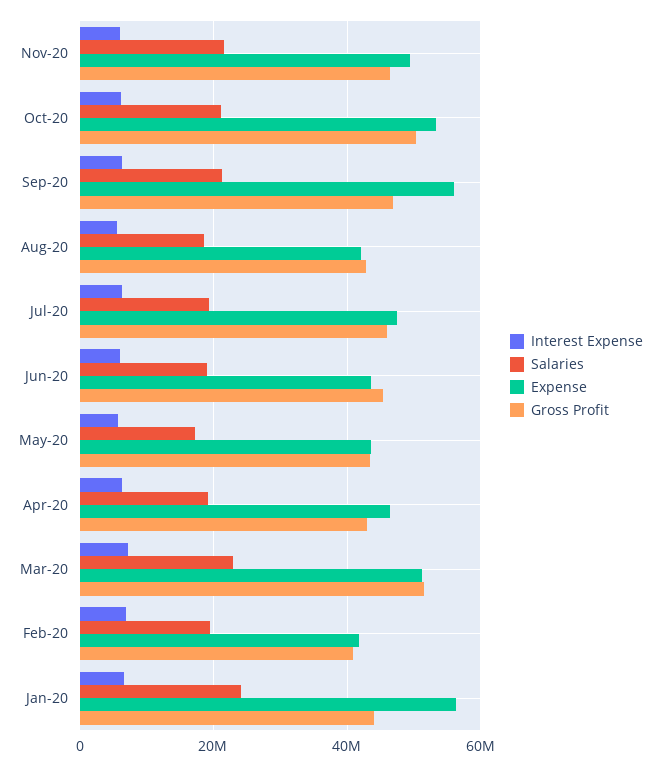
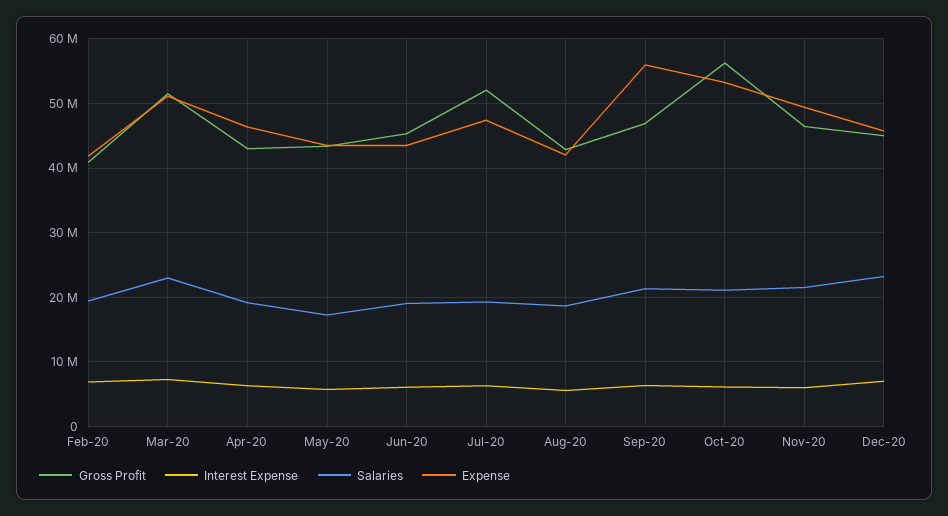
Gross Profit, Oct-20: 50000000 -> 56000000
Gross Profit, Jul-20: 46000000 -> 52000000
Interest Expense, Jan-20: 6000000 -> none
Salaries, Jan-20: 24000000 -> none
Expense, Jan-20: 56000000 -> none
Gross Profit, Jan-20: 44000000 -> none
Gross Profit, Dec-20: none -> 45000000
Interest Expense, Dec-20: none -> 7000000
Salaries, Dec-20: none -> 23000000
Expense, Dec-20: none -> 46000000

